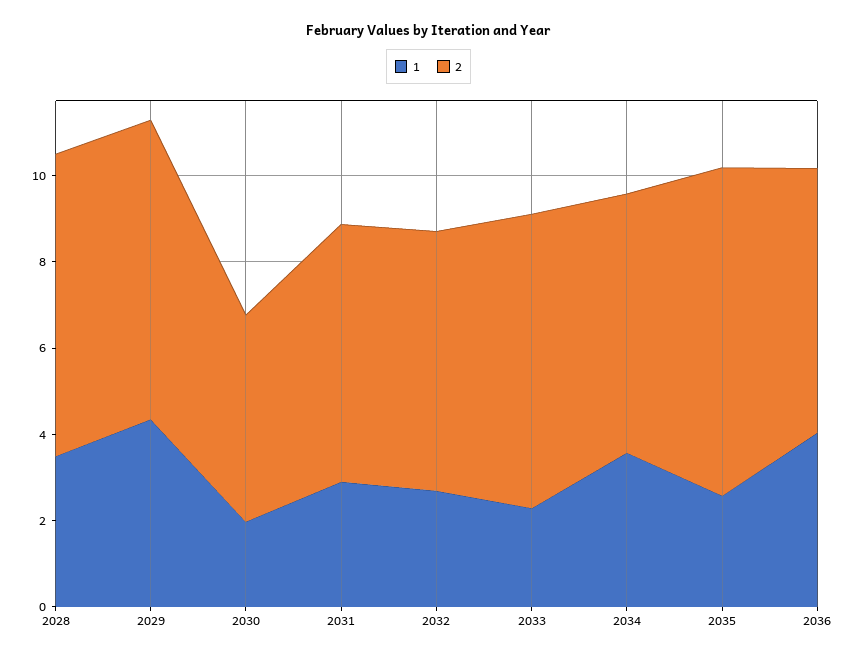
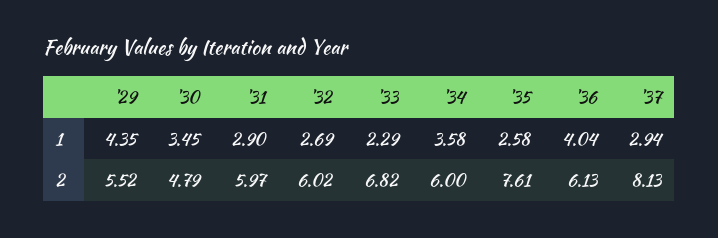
1, 2028: 3.5 -> none
2, 2028: 7 -> none
2, 2029: 7 -> 5.52
1, 2030: 2 -> 3.45
1, '37: none -> 2.94
2, '37: none -> 8.13

